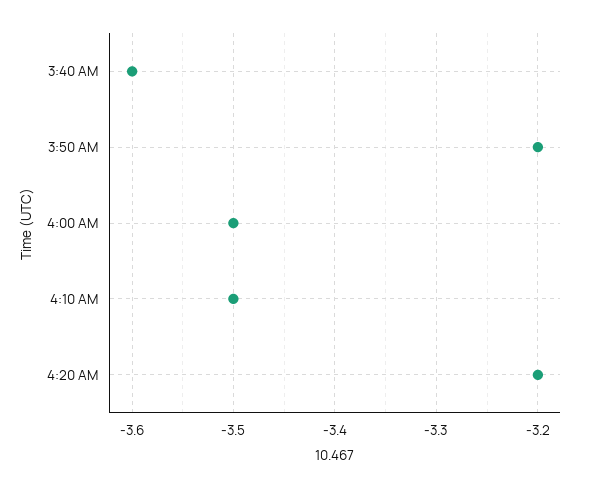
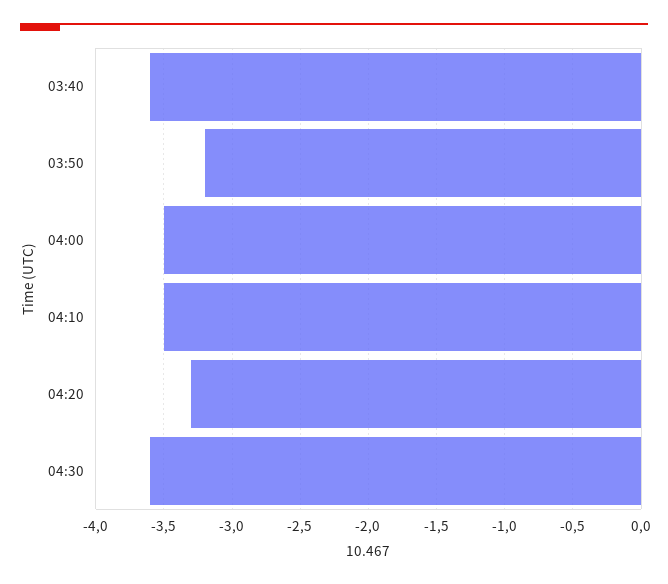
4:20 AM: -3.2 -> -3.3
04:30: none -> -3.6

